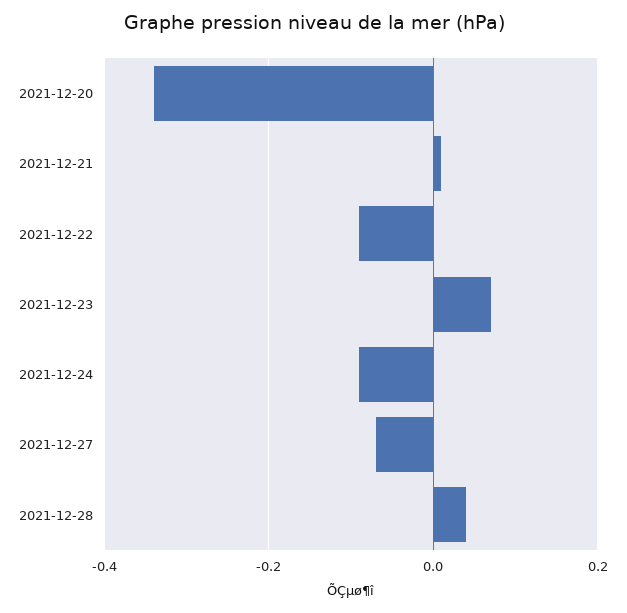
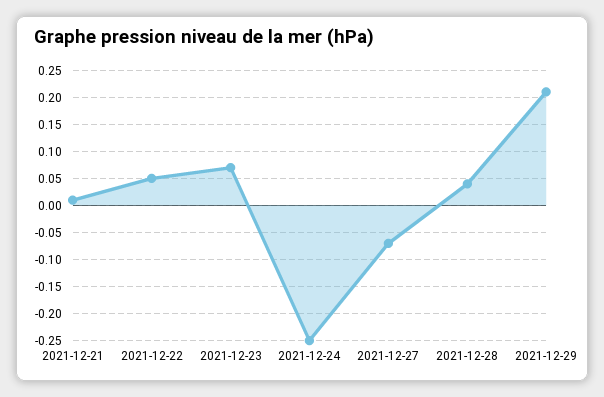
2021-12-20: -0.35 -> none
2021-12-22: -0.1 -> 0.05
2021-12-24: -0.1 -> -0.25
2021-12-29: none -> 0.2

